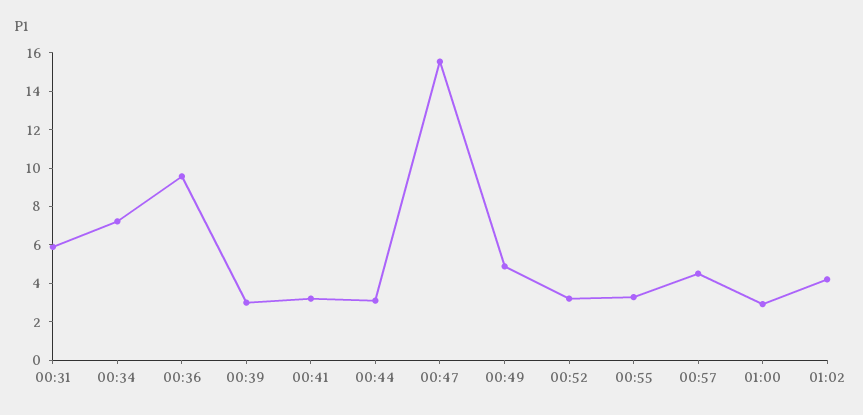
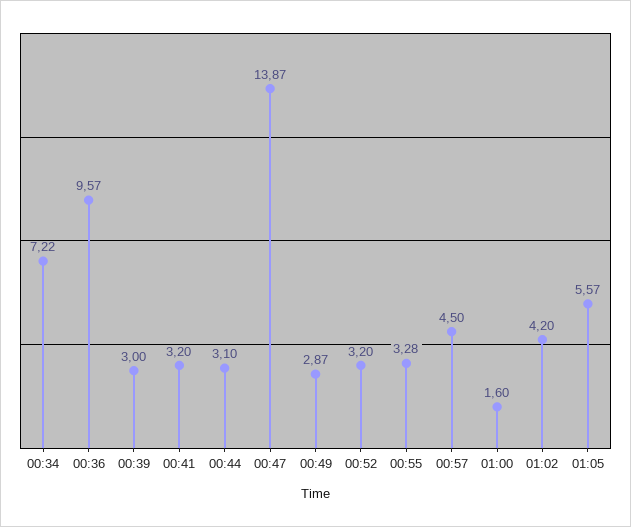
00:31: 6 -> none
00:47: 15.5 -> 13.87
00:49: 5 -> 2.87
01:00: 3 -> 1.6
01:05: none -> 5.57

